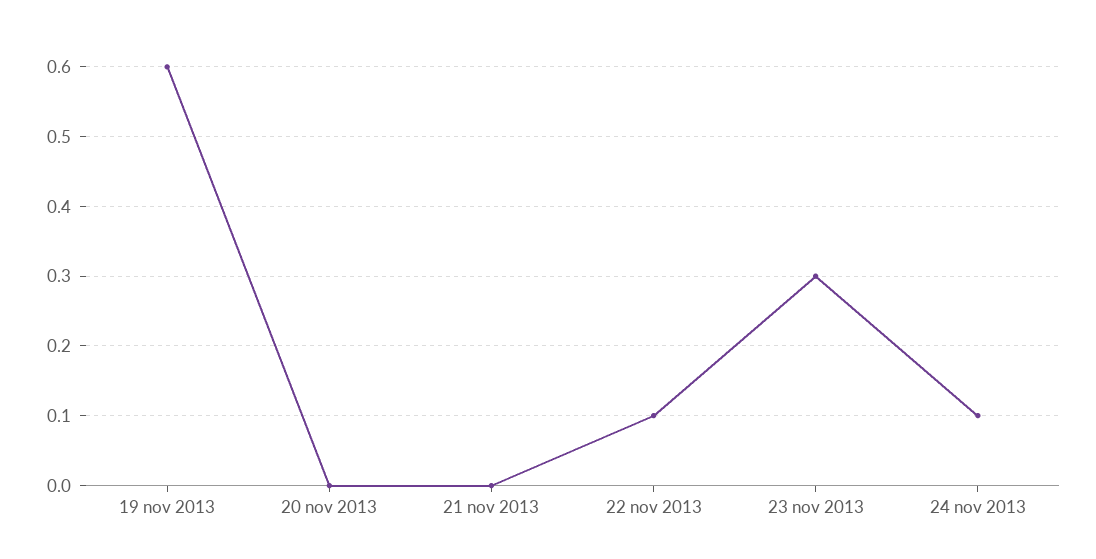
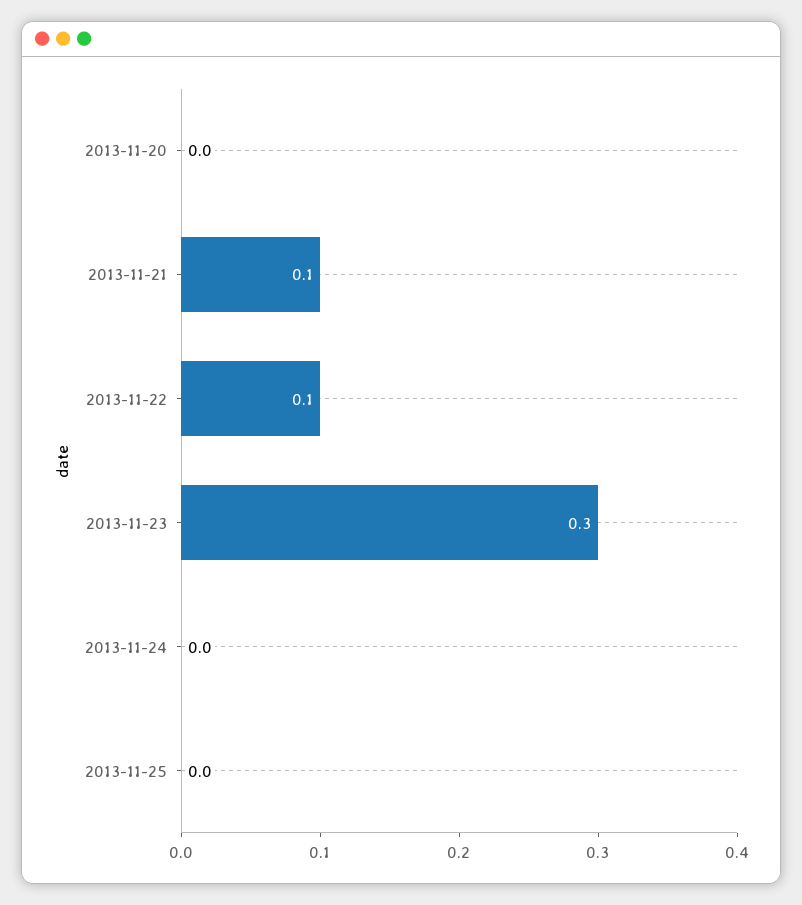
19 nov 2013: 0.6 -> none
21 nov 2013: 0 -> 0.1
24 nov 2013: 0.1 -> 0
2013-11-25: none -> 0

